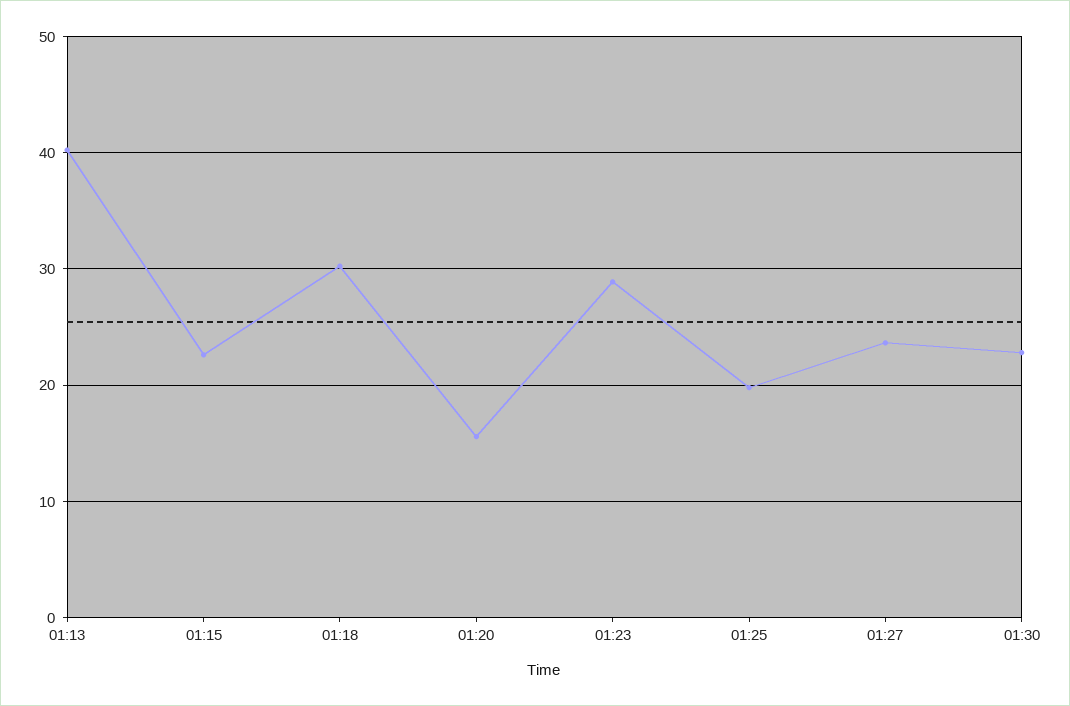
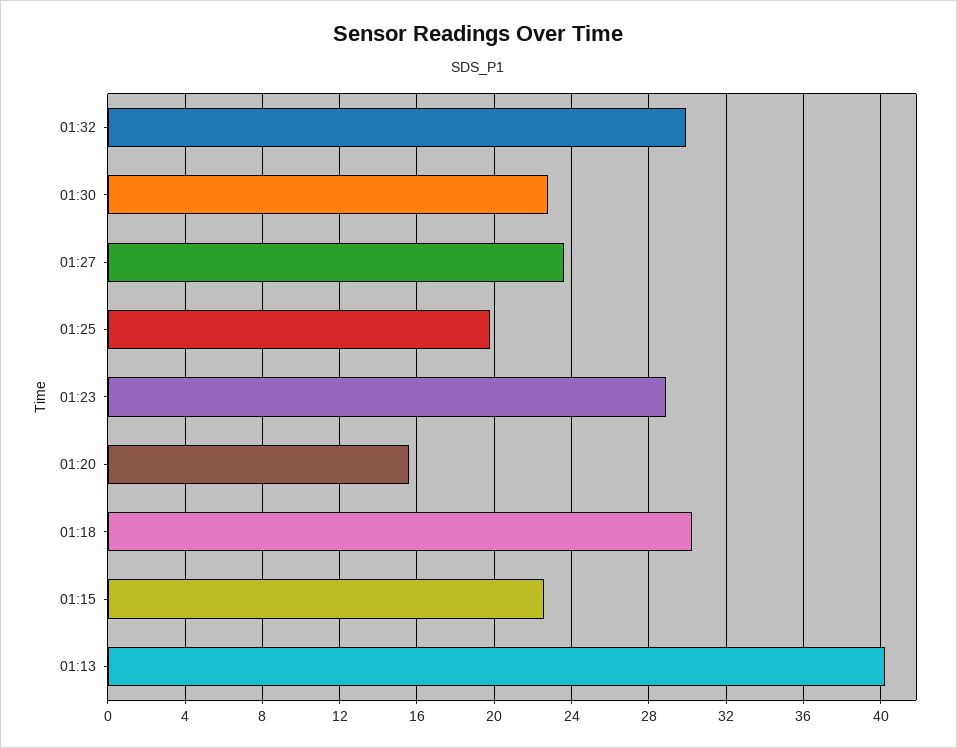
01:32: none -> 30

